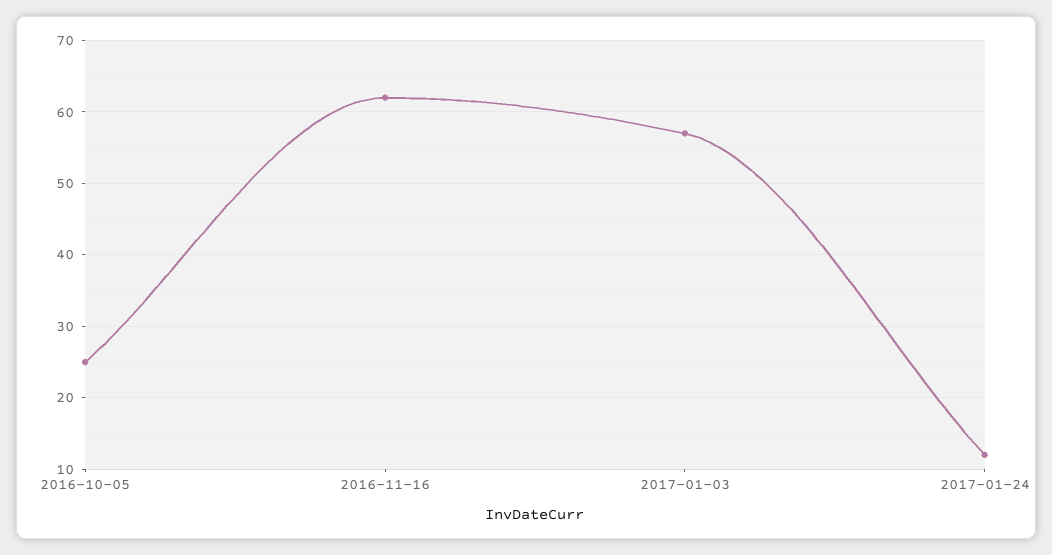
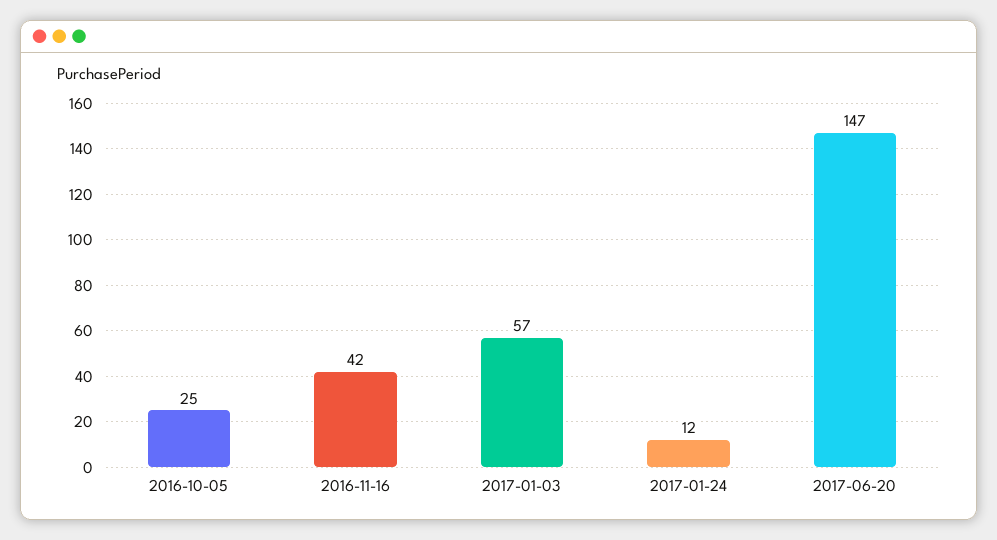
2016-11-16: 62 -> 42
2017-06-20: none -> 147

